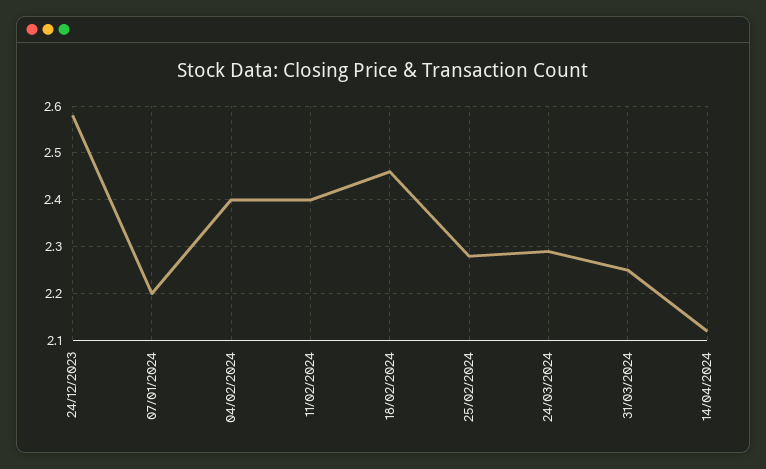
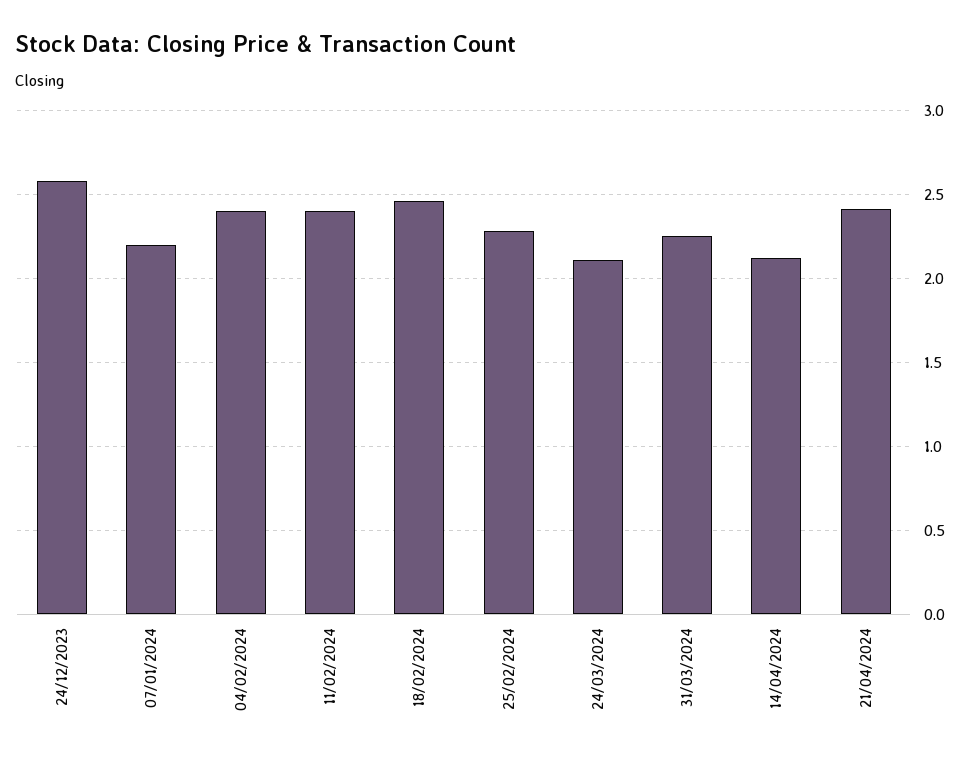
24/03/2024: 2.3 -> 2.1
21/04/2024: none -> 2.4

